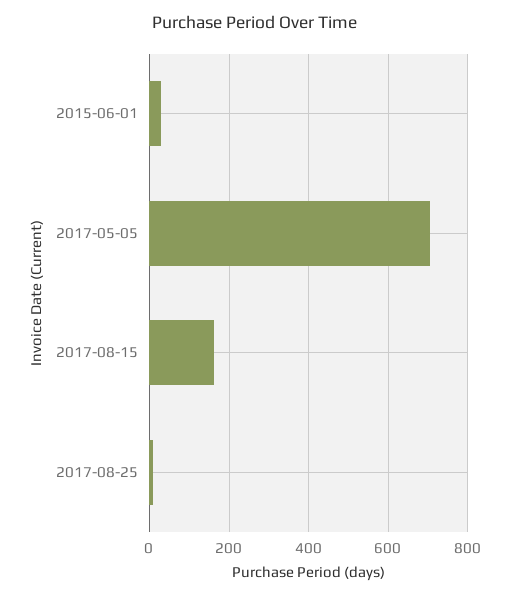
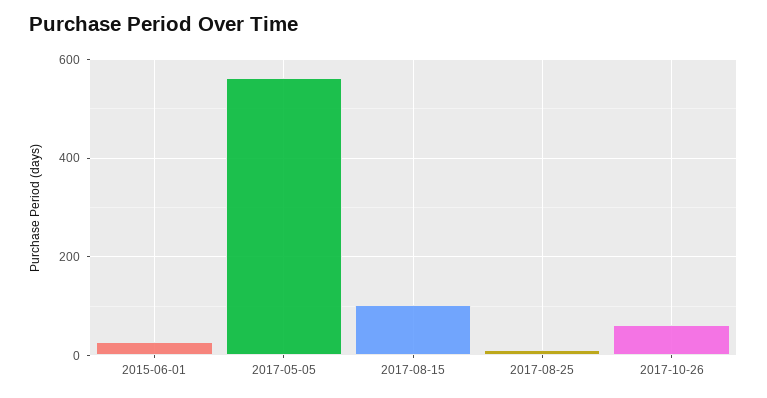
2017-05-05: 700 -> 560
2017-08-15: 160 -> 100
2017-10-26: none -> 60

